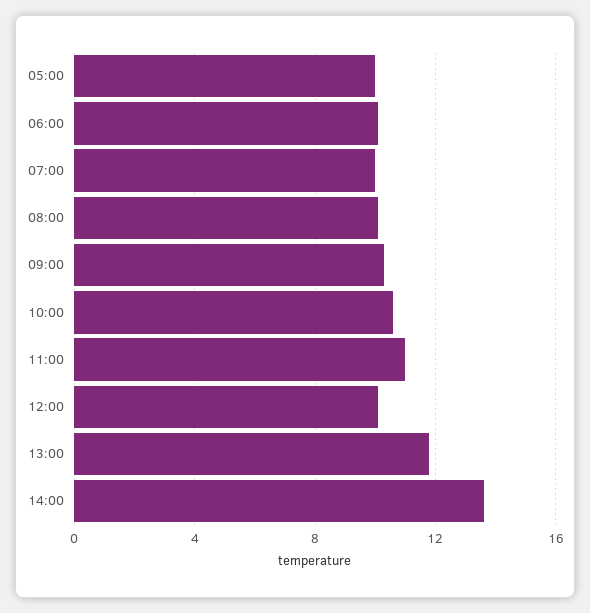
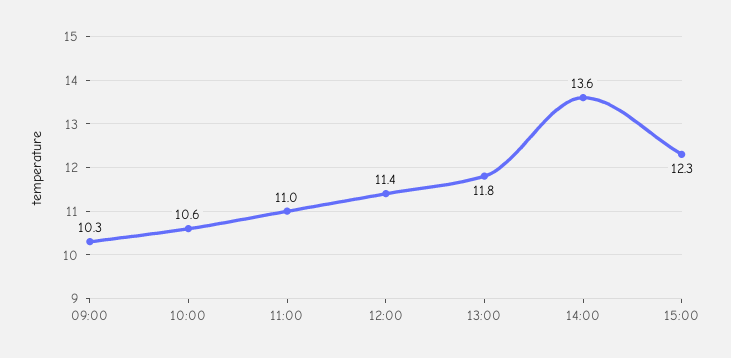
05:00: 10 -> none
06:00: 10 -> none
07:00: 10 -> none
08:00: 10 -> none
12:00: 10 -> 11.4
15:00: none -> 12.3

